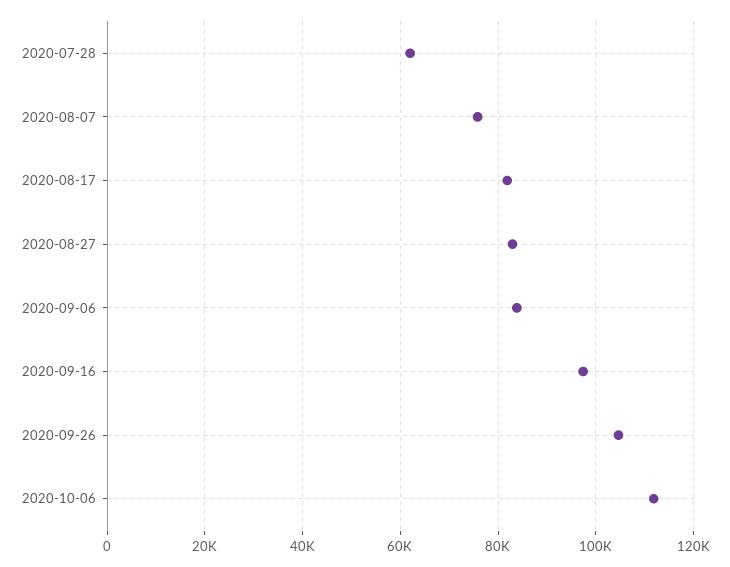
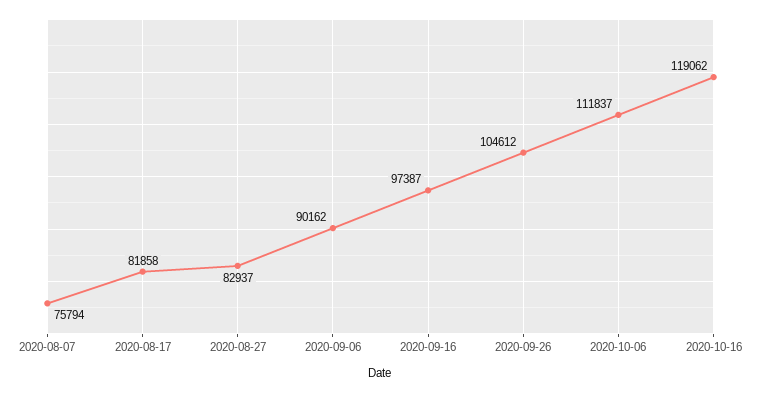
2020-07-28: 62000 -> none
2020-09-06: 84000 -> 90162
2020-10-16: none -> 119062

